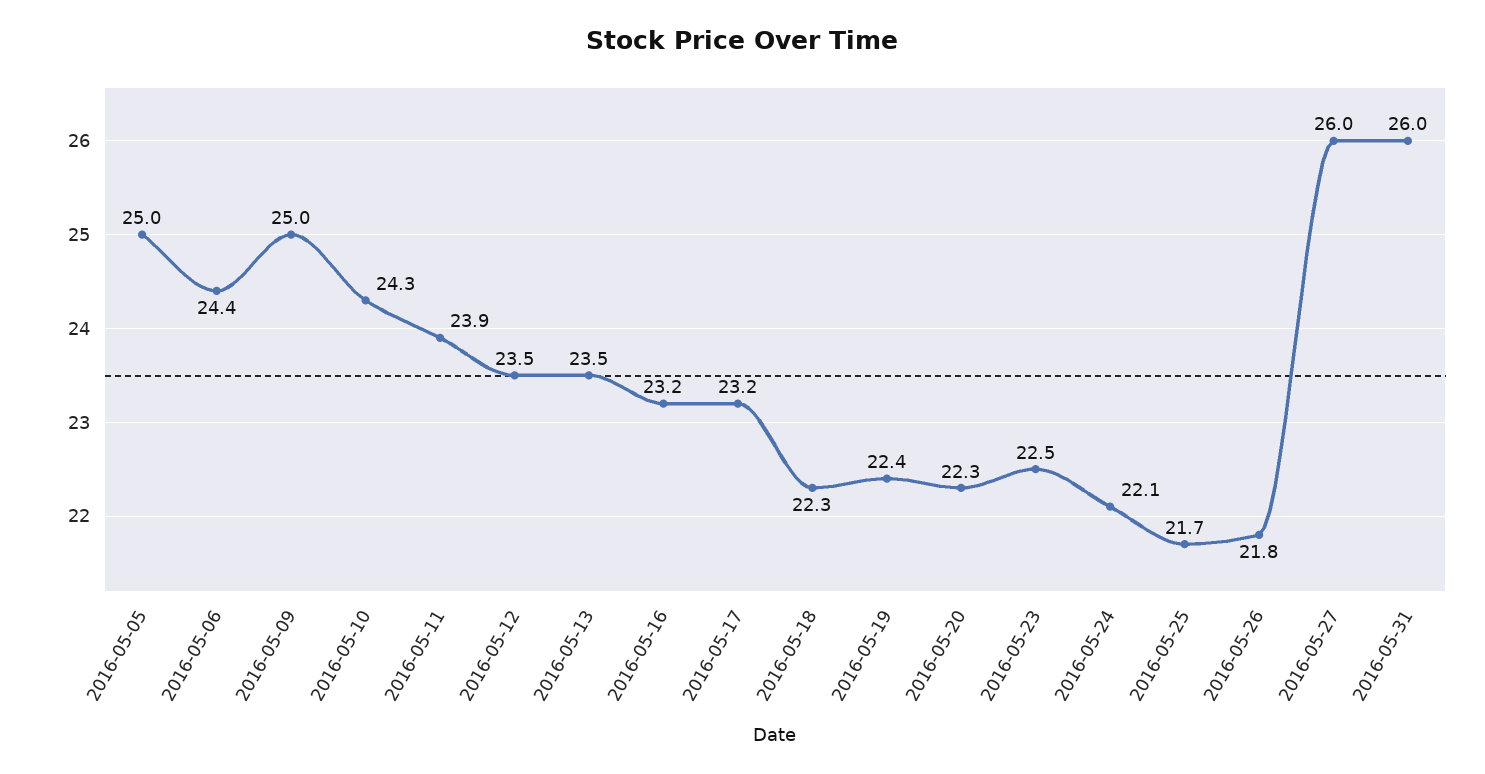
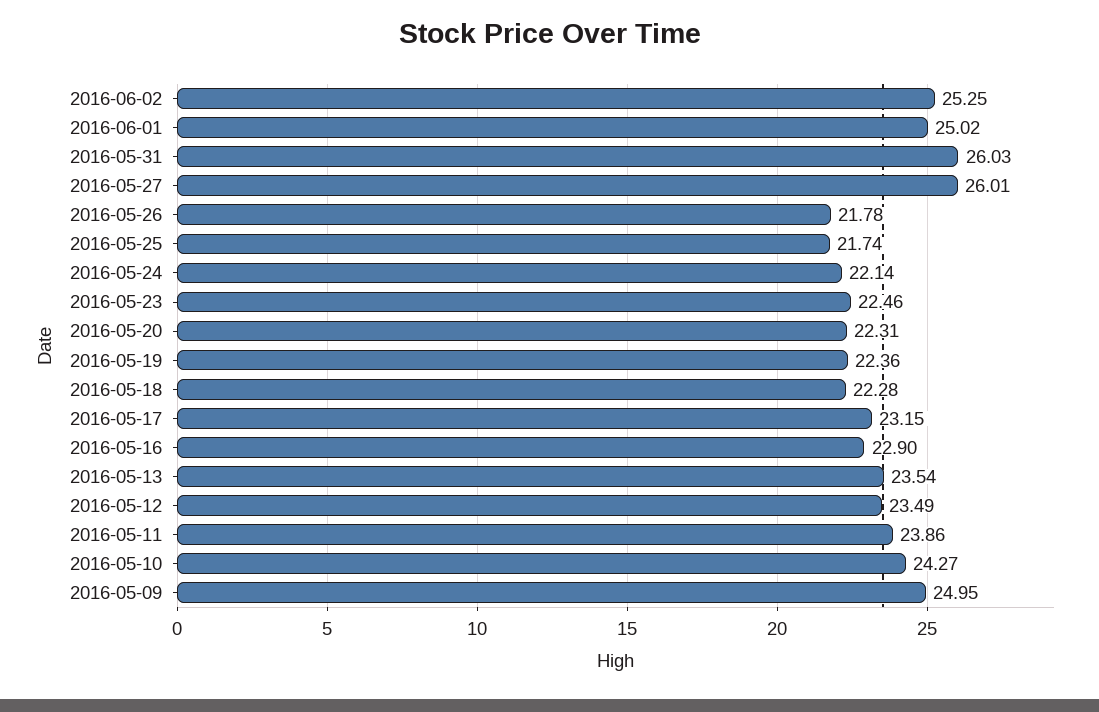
2016-05-05: 25 -> none
2016-05-06: 24.4 -> none
2016-05-16: 23.2 -> 22.9
2016-06-02: none -> 25.25
2016-06-01: none -> 25.02

